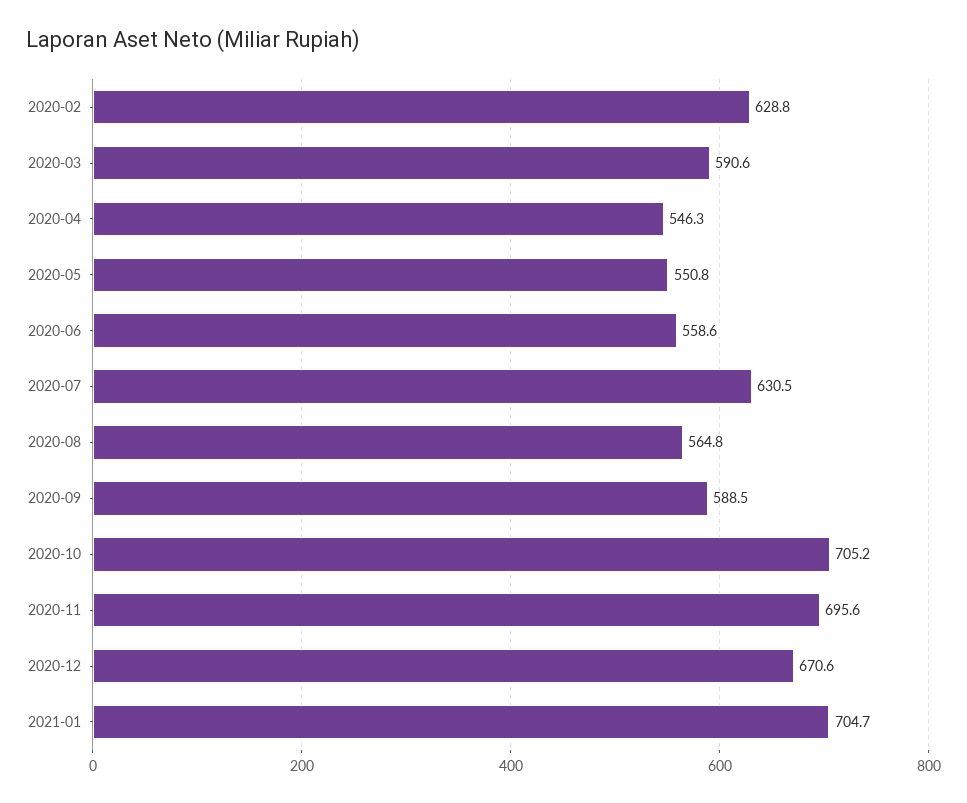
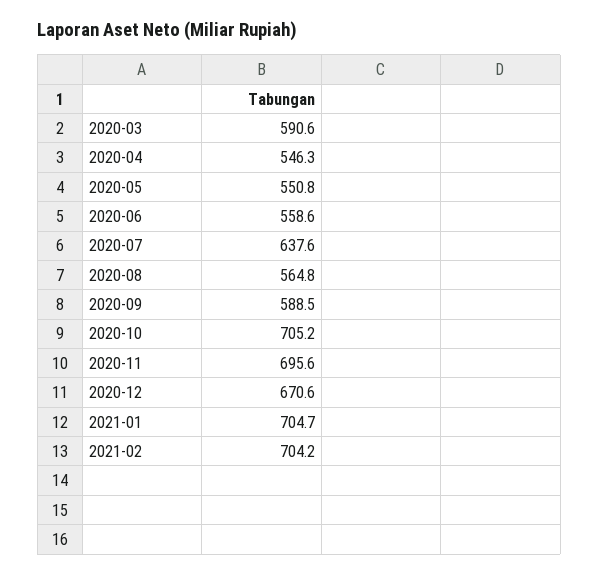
2020-02: 628.8 -> none
2020-07: 630.5 -> 637.6
2021-02: none -> 704.2

